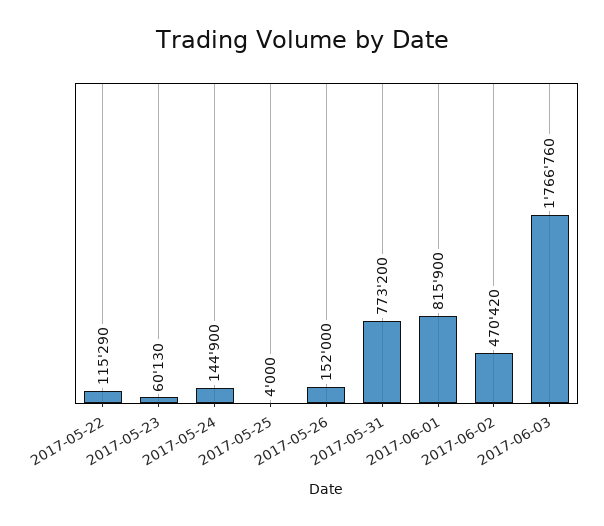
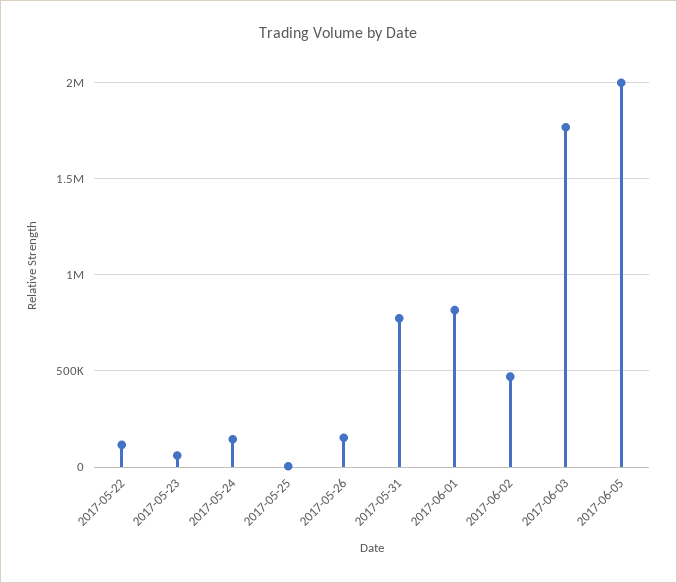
2017-06-05: none -> 2000000

